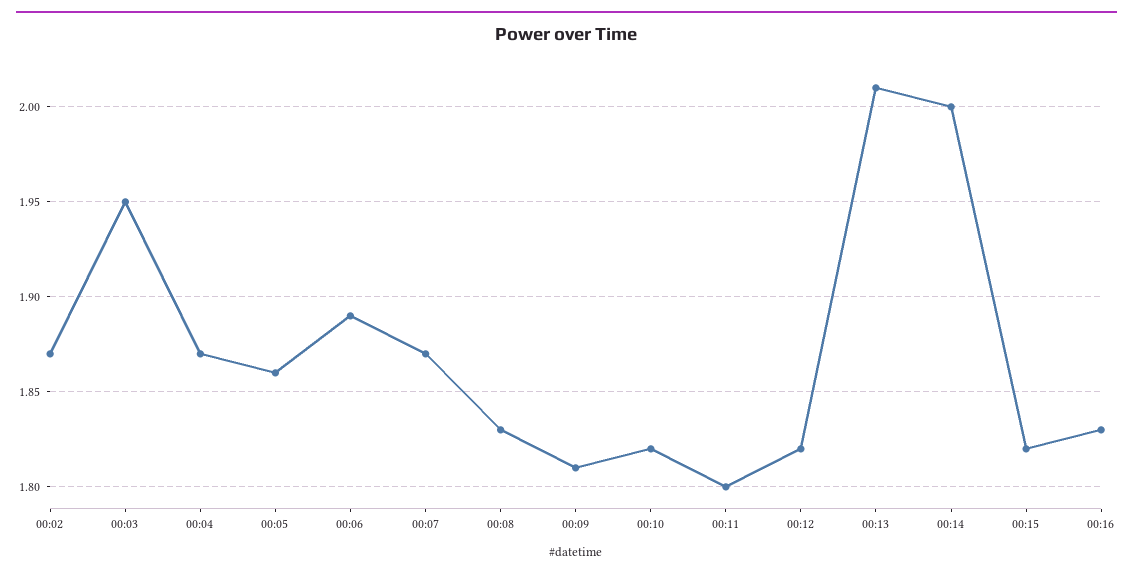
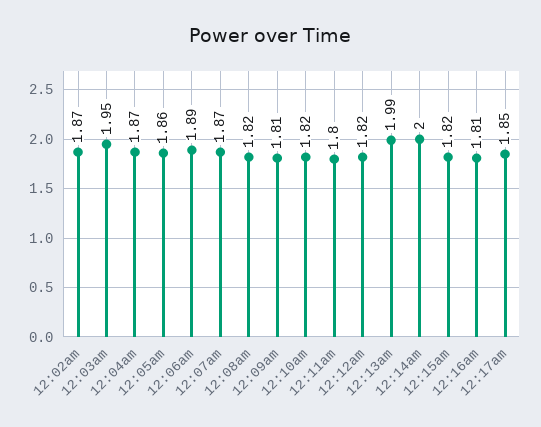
00:08: 1.83 -> 1.82
00:13: 2.01 -> 1.99
00:16: 1.83 -> 1.81
12:17am: none -> 1.85

